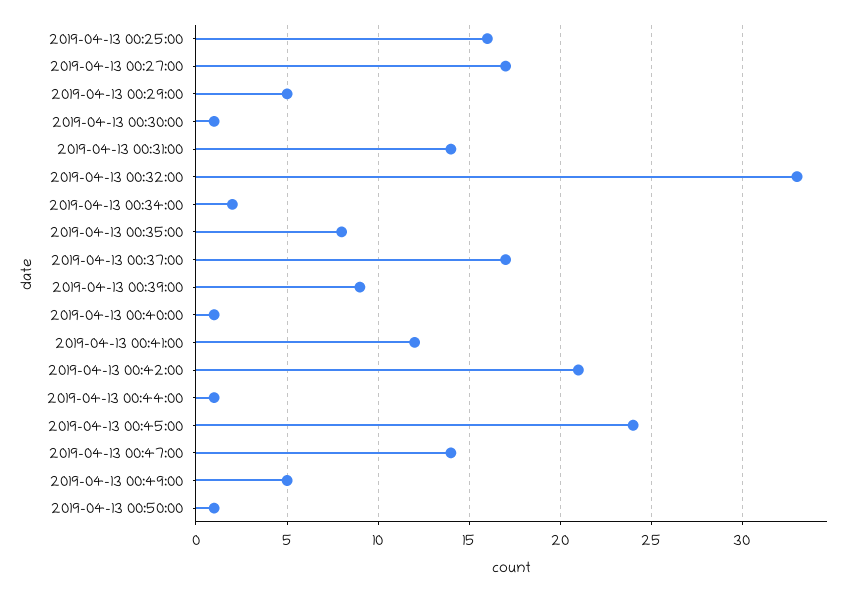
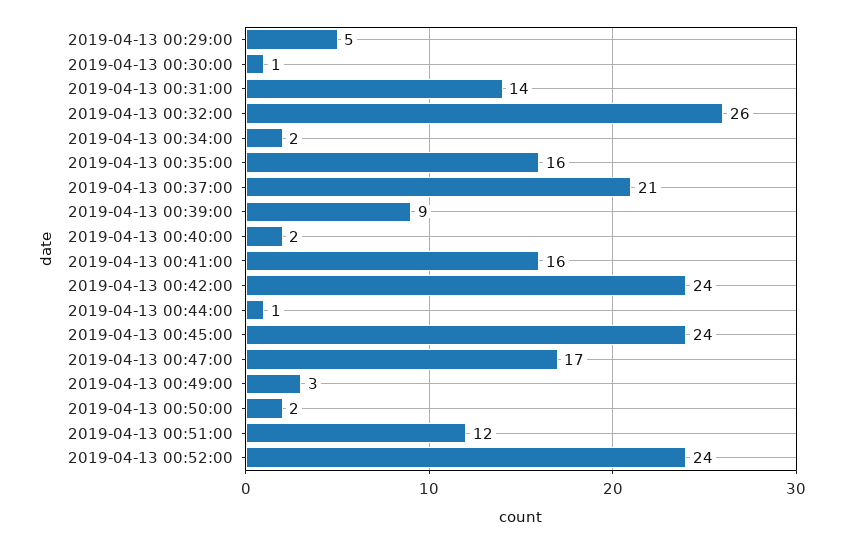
2019-04-13 00:25:00: 16 -> none
2019-04-13 00:27:00: 17 -> none
2019-04-13 00:32:00: 33 -> 26
2019-04-13 00:35:00: 8 -> 16
2019-04-13 00:37:00: 17 -> 21
2019-04-13 00:40:00: 1 -> 2
2019-04-13 00:41:00: 12 -> 16
2019-04-13 00:42:00: 21 -> 24
2019-04-13 00:47:00: 14 -> 17
2019-04-13 00:49:00: 5 -> 3
2019-04-13 00:50:00: 1 -> 2
2019-04-13 00:51:00: none -> 12
2019-04-13 00:52:00: none -> 24

